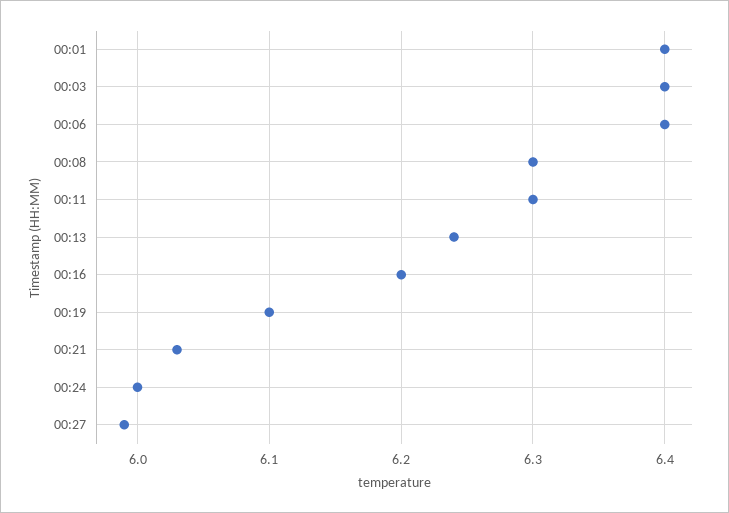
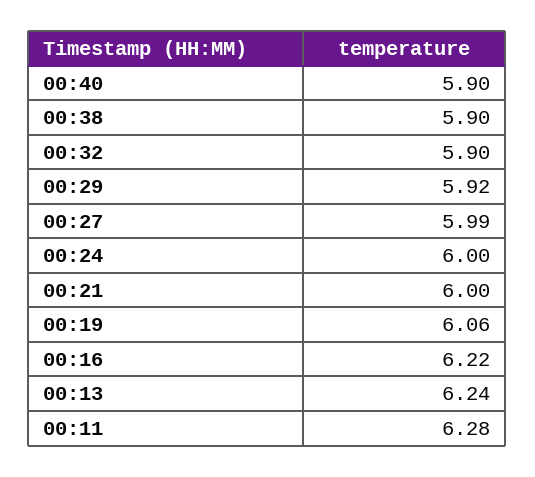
00:01: 6.4 -> none
00:03: 6.4 -> none
00:06: 6.4 -> none
00:08: 6.3 -> none
00:11: 6.3 -> 6.28
00:16: 6.2 -> 6.22
00:19: 6.1 -> 6.06
00:21: 6.03 -> 6
00:40: none -> 5.9
00:38: none -> 5.9
00:32: none -> 5.9
00:29: none -> 5.92

